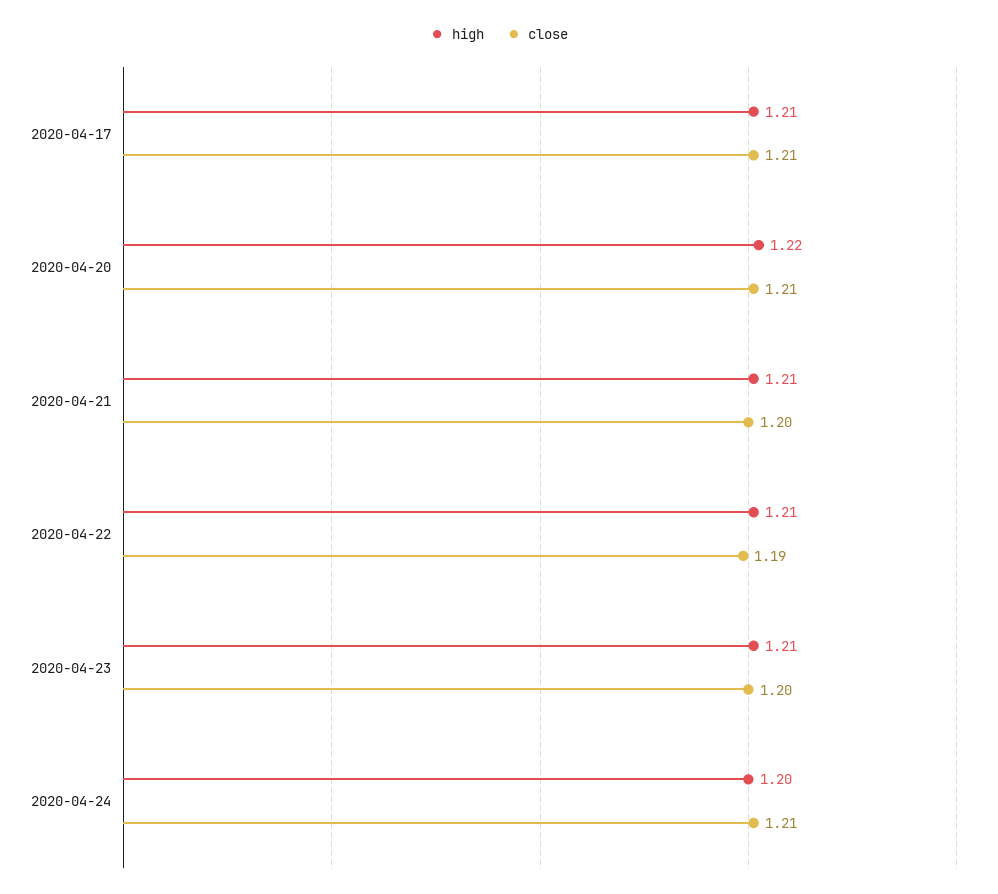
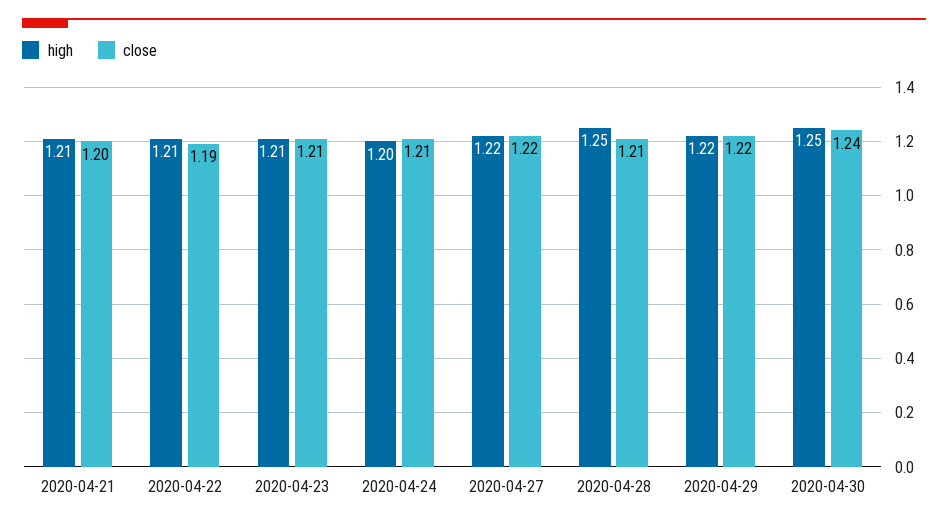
high, 2020-04-17: 1.21 -> none
close, 2020-04-17: 1.21 -> none
high, 2020-04-20: 1.22 -> none
close, 2020-04-20: 1.21 -> none
close, 2020-04-23: 1.2 -> 1.21
high, 2020-04-27: none -> 1.22
close, 2020-04-27: none -> 1.22
high, 2020-04-28: none -> 1.25
close, 2020-04-28: none -> 1.21
high, 2020-04-29: none -> 1.22
close, 2020-04-29: none -> 1.22
high, 2020-04-30: none -> 1.25
close, 2020-04-30: none -> 1.24

